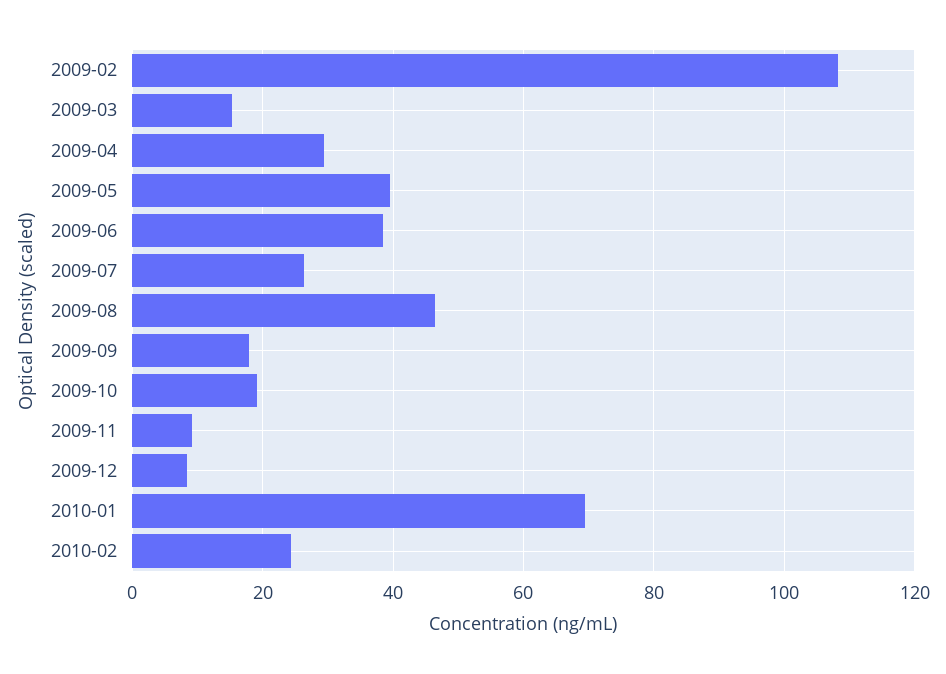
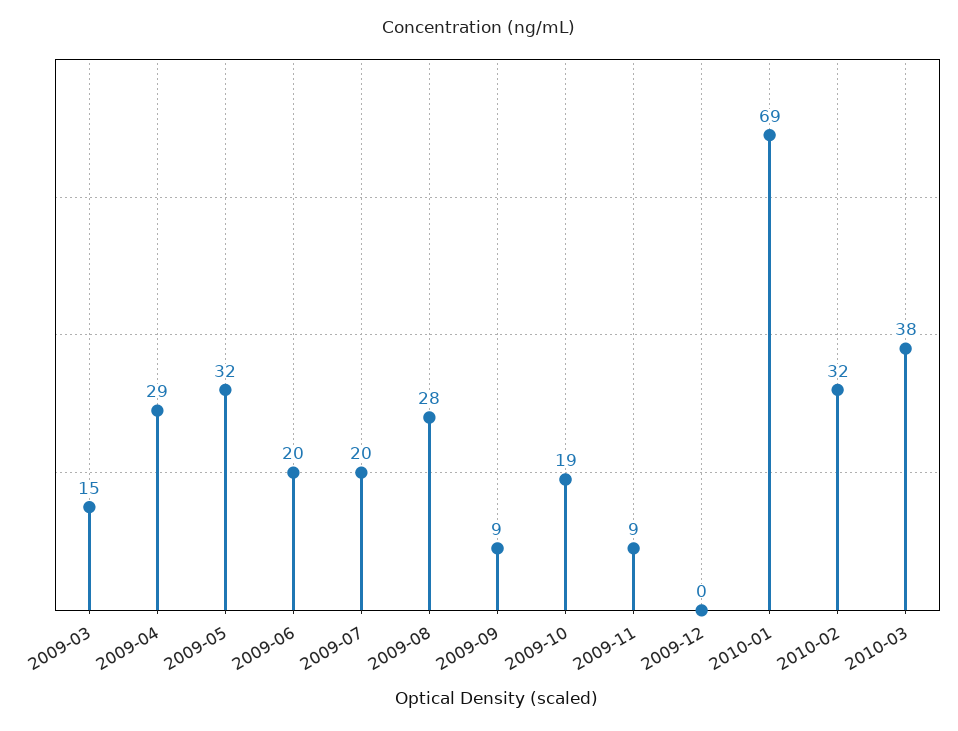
2009-02: 108 -> none
2009-05: 40 -> 32
2009-06: 38 -> 20
2009-07: 26 -> 20
2009-08: 46 -> 28
2009-09: 18 -> 9
2009-12: 8 -> 0
2010-02: 24 -> 32
2010-03: none -> 38

